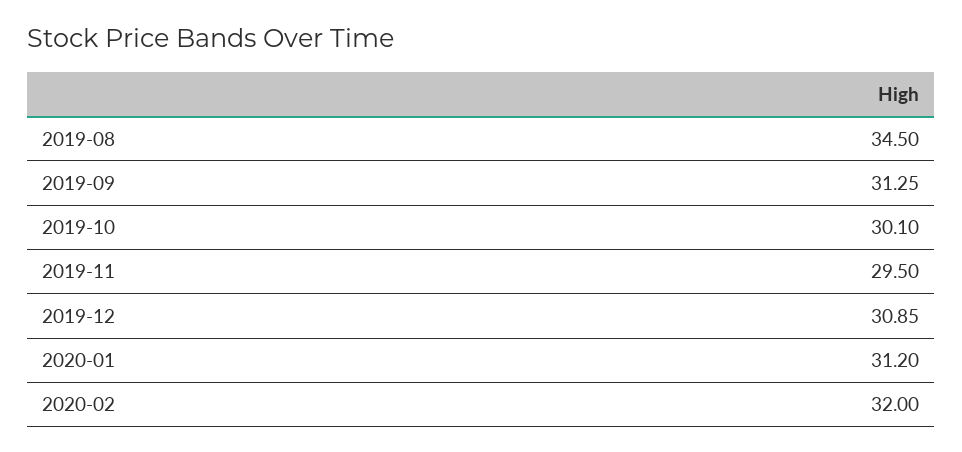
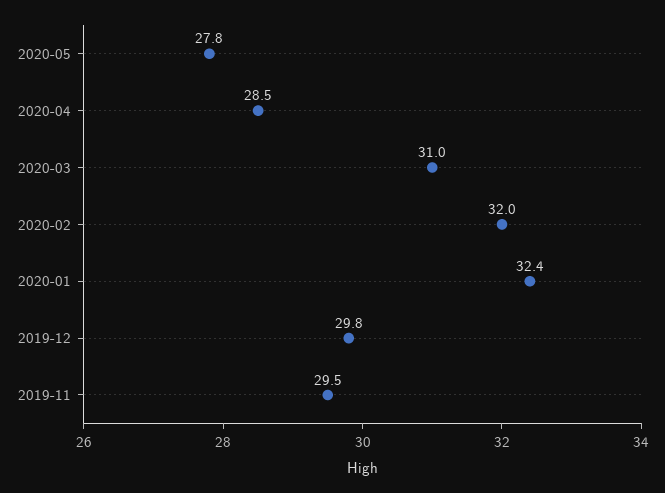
2019-08: 34.5 -> none
2019-09: 31.25 -> none
2019-10: 30.1 -> none
2019-12: 30.85 -> 29.8
2020-01: 31.2 -> 32.4
2020-05: none -> 27.8
2020-04: none -> 28.5
2020-03: none -> 31

